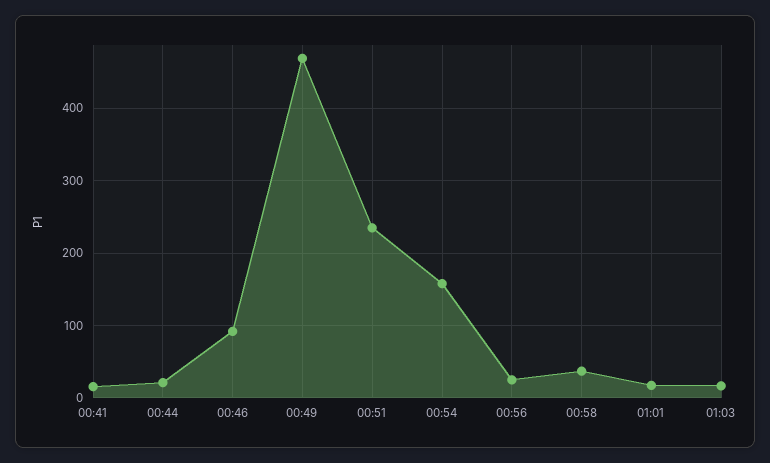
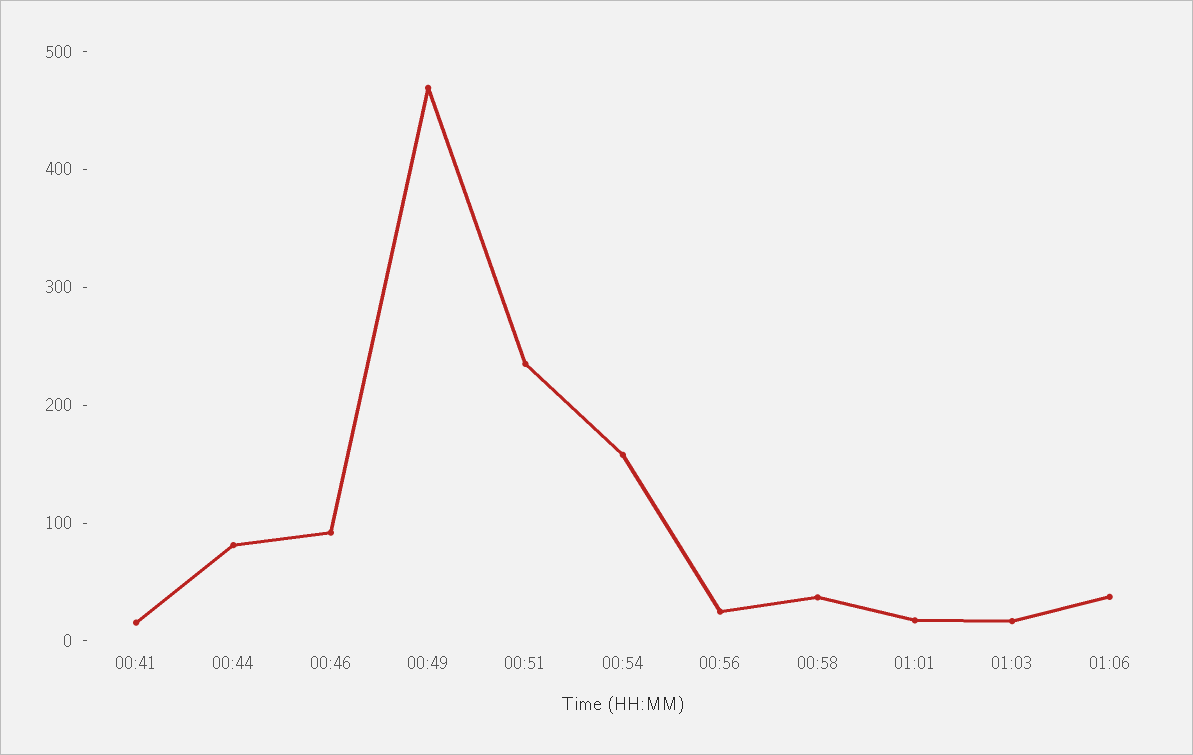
00:44: 20 -> 80
01:06: none -> 40

